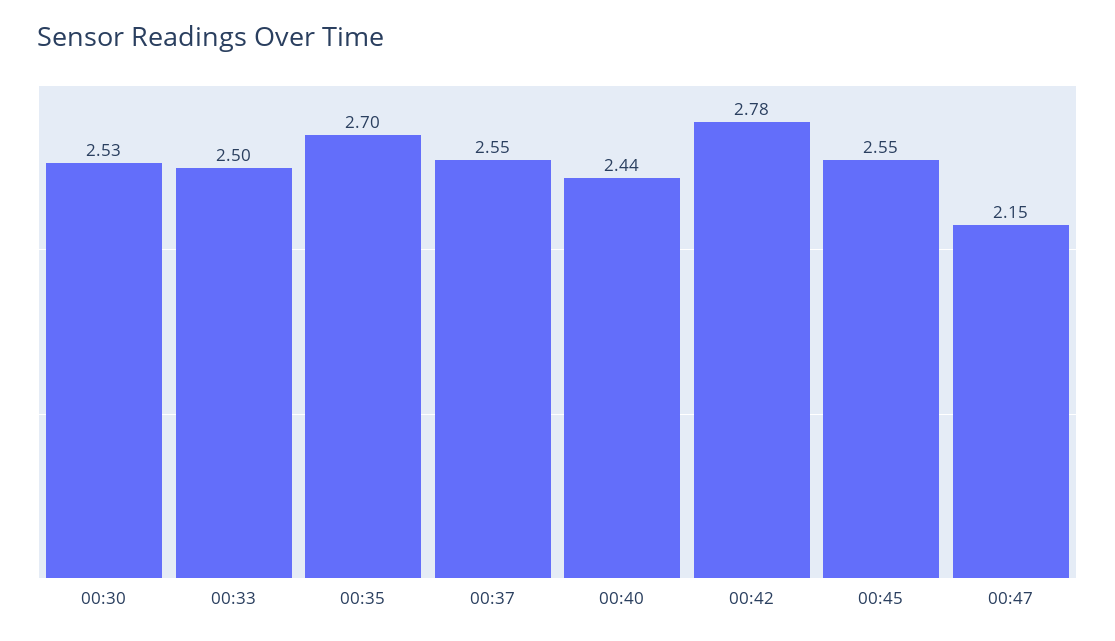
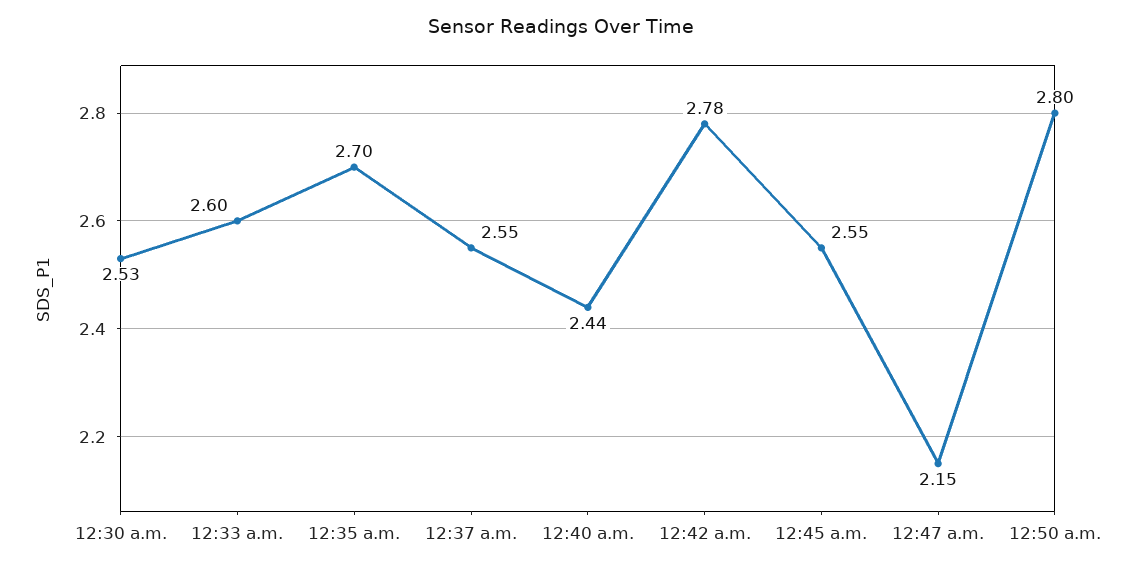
00:33: 2.5 -> 2.6
12:50 a.m.: none -> 2.8

